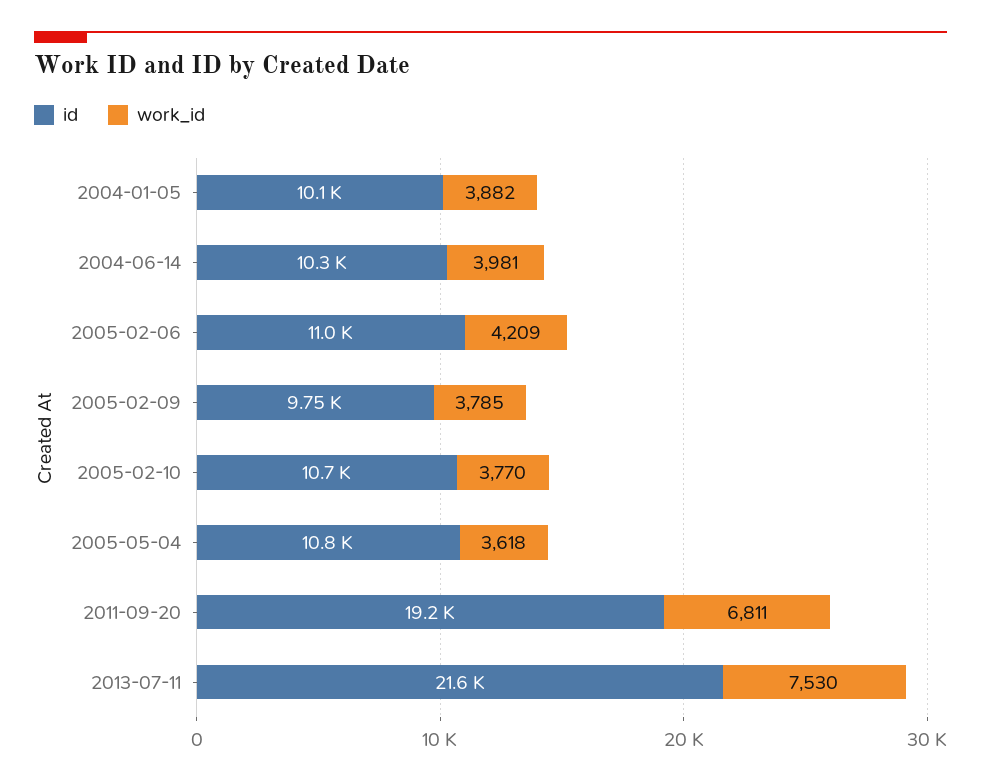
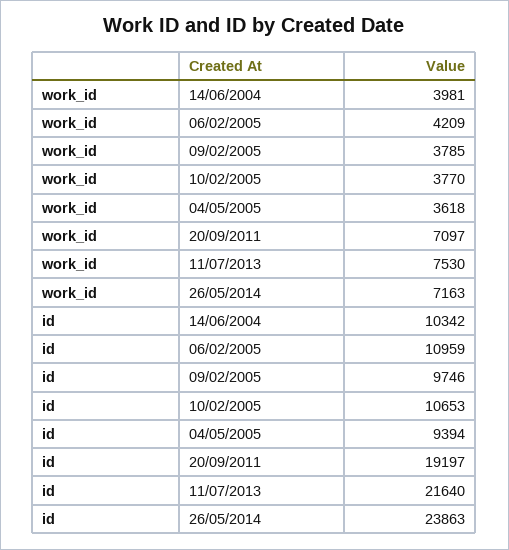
id, 2004-01-05: 10100 -> none
work_id, 2004-01-05: 3882 -> none
id, 2005-05-04: 10800 -> 9394
work_id, 2011-09-20: 6811 -> 7097
work_id, 26/05/2014: none -> 7163
id, 26/05/2014: none -> 23863

